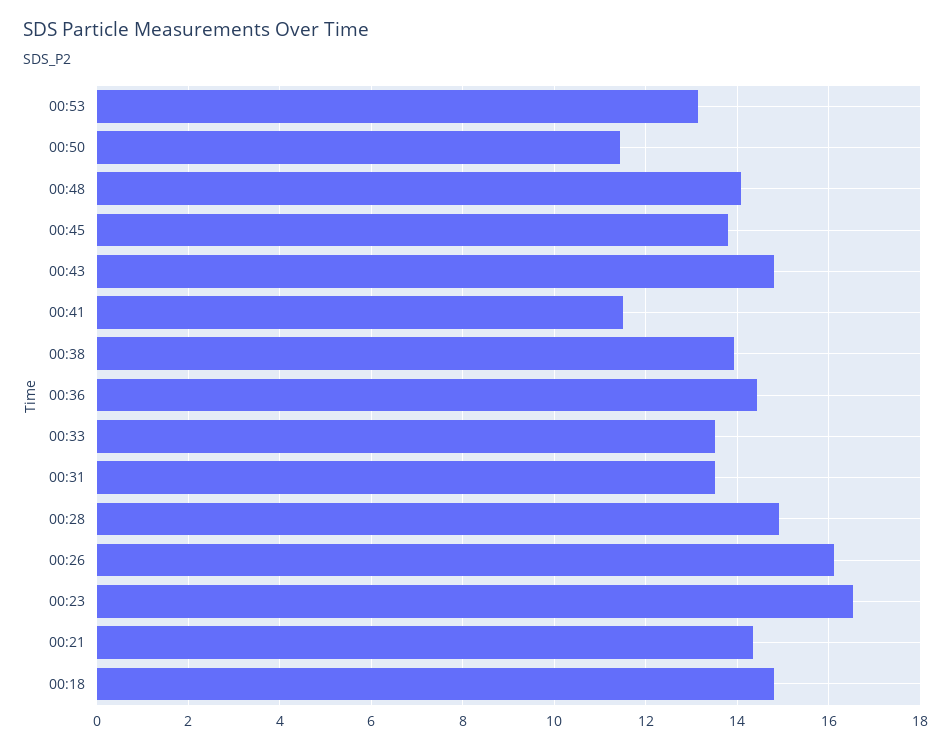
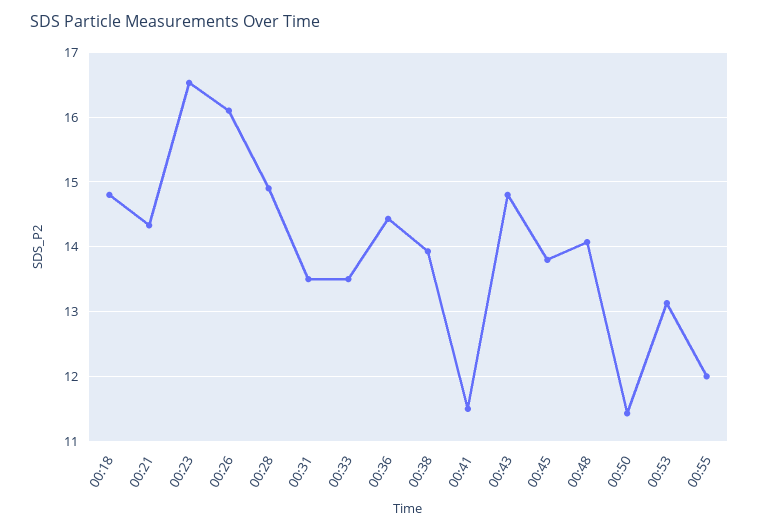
00:55: none -> 12

